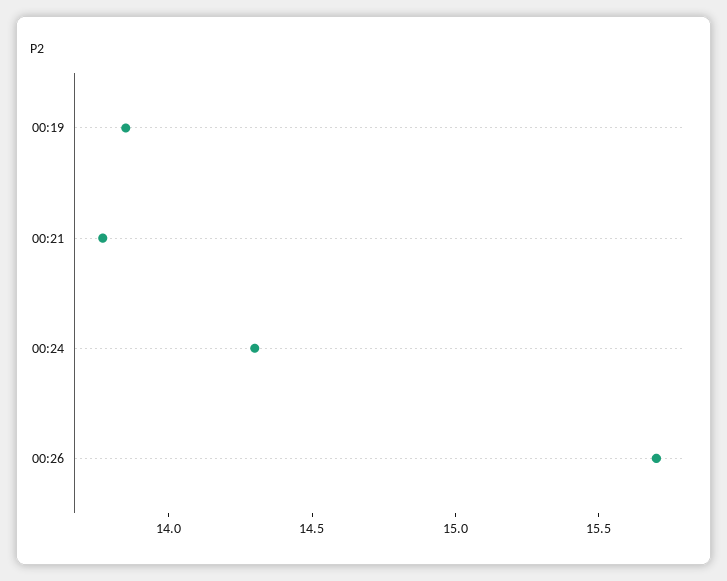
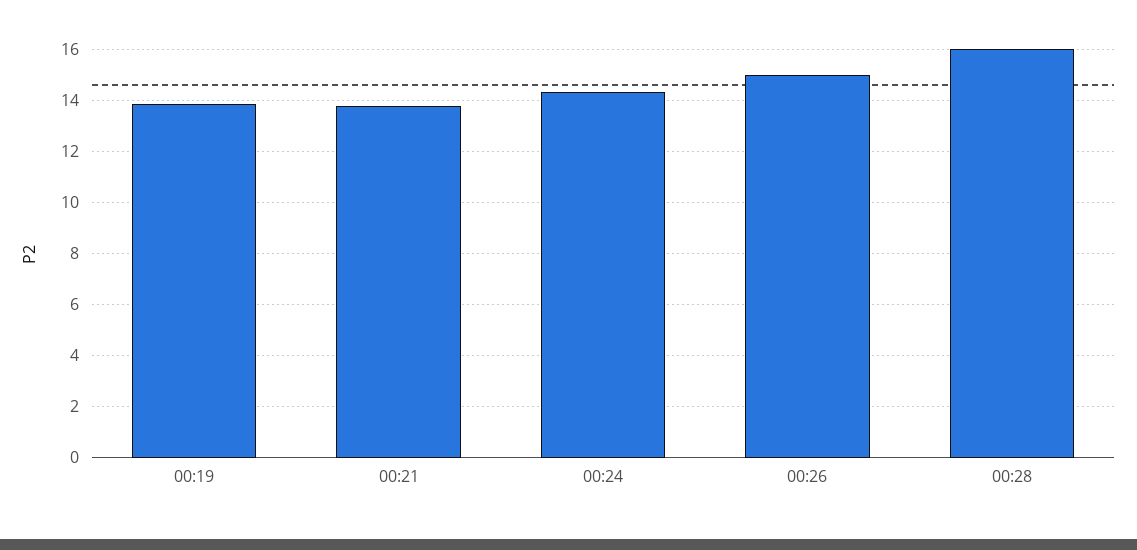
00:26: 15.7 -> 15
00:28: none -> 16

